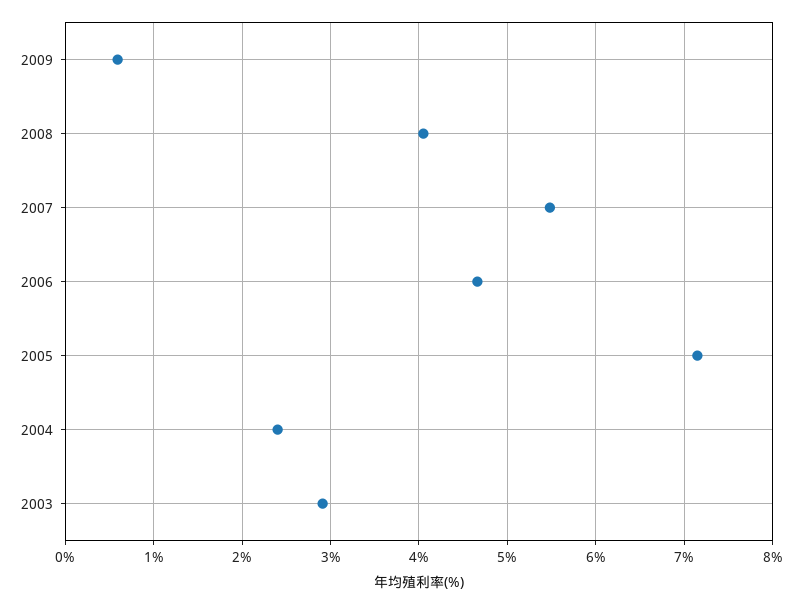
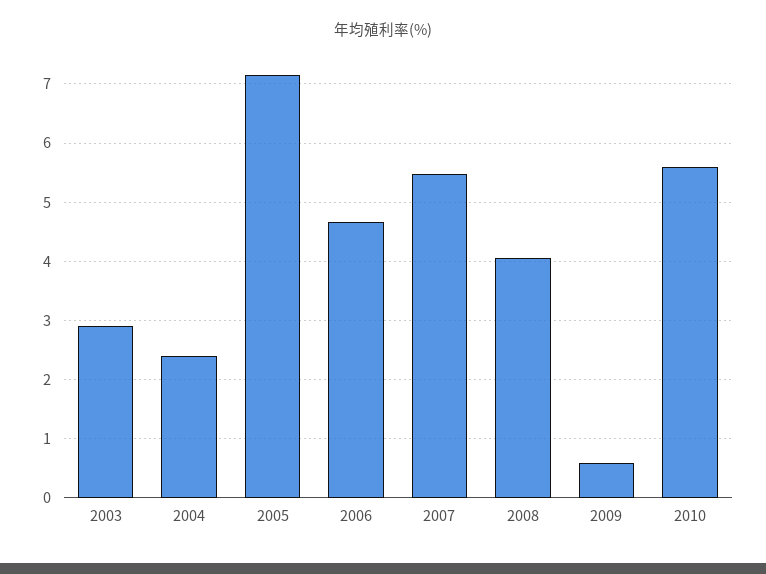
2010: none -> 5.6

